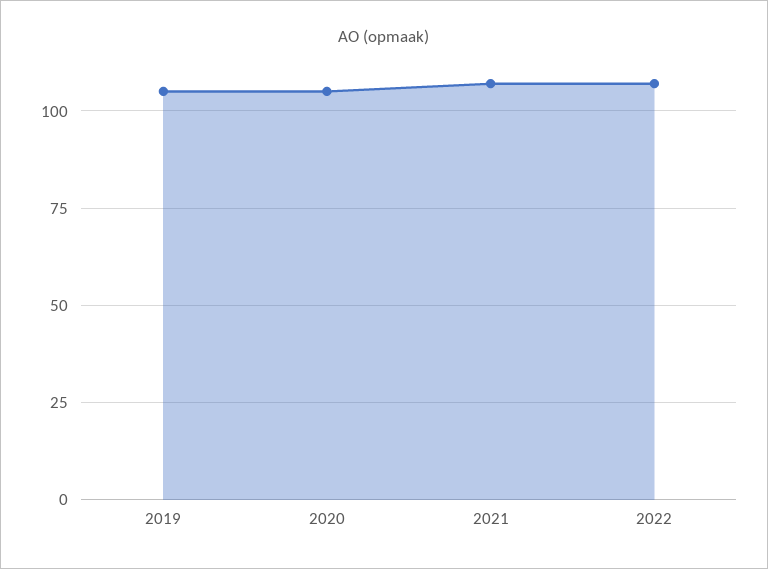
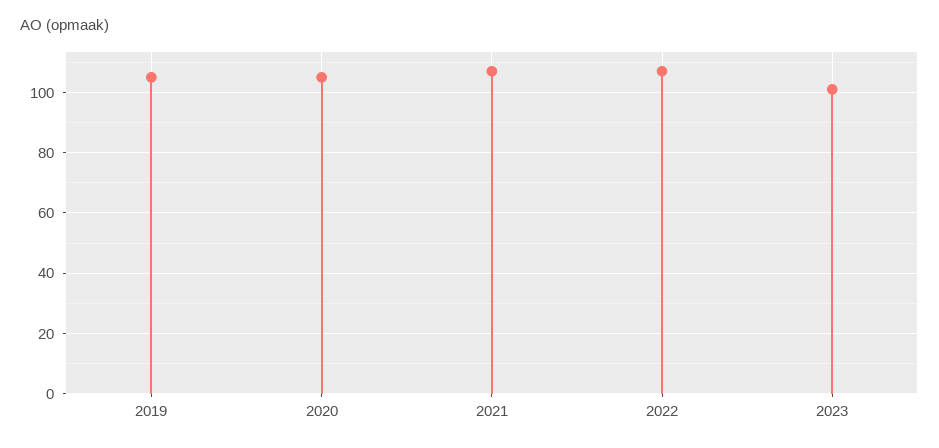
2023: none -> 100

